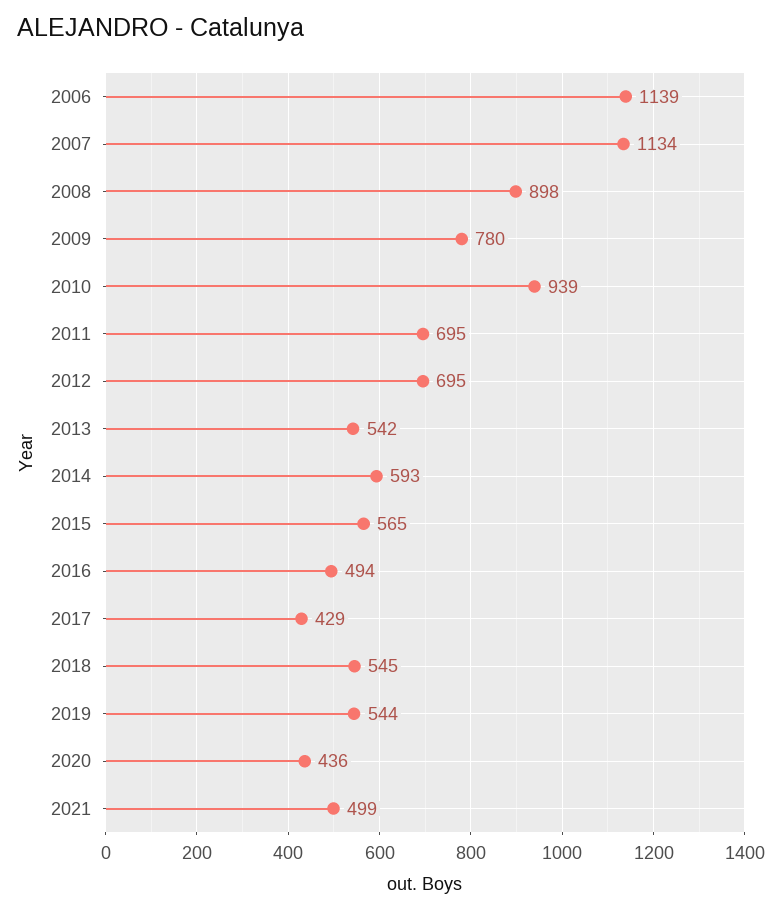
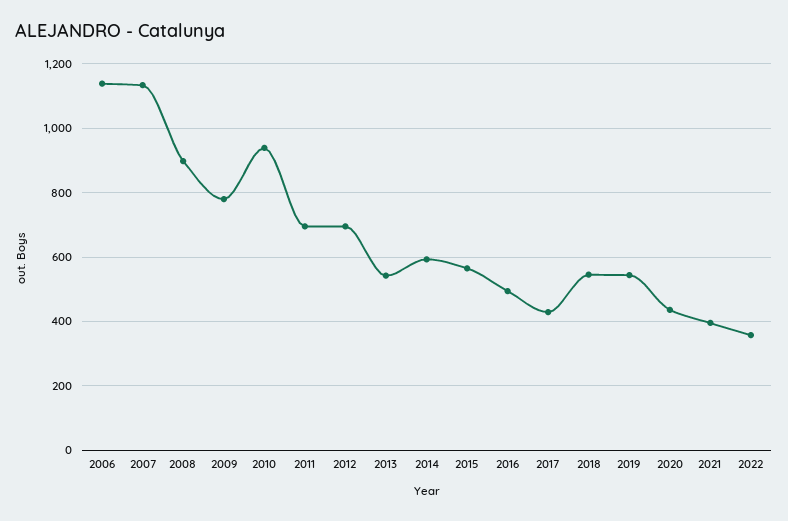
2021: 499 -> 400
2022: none -> 360

